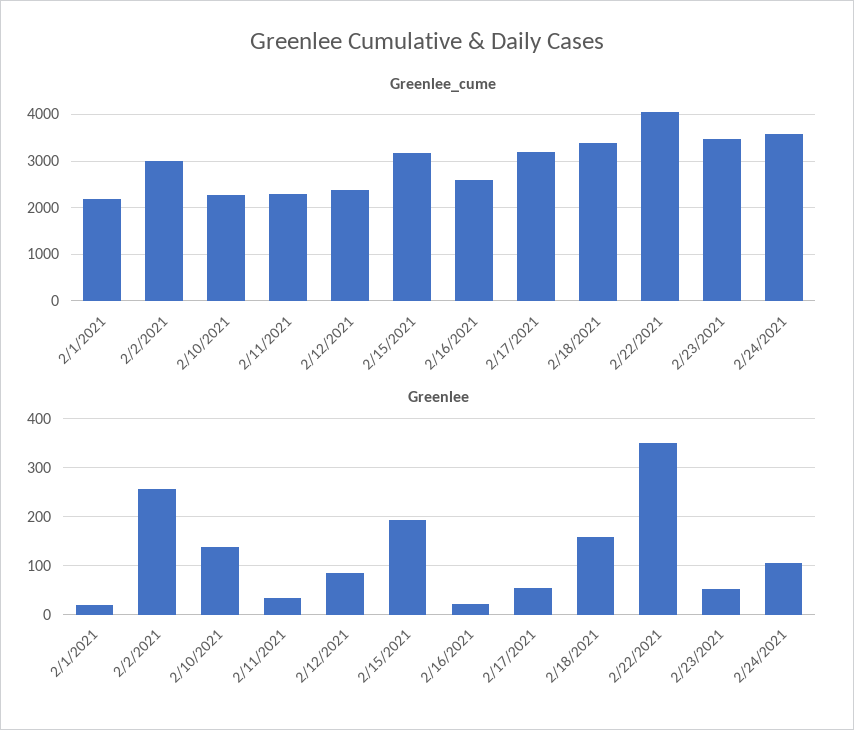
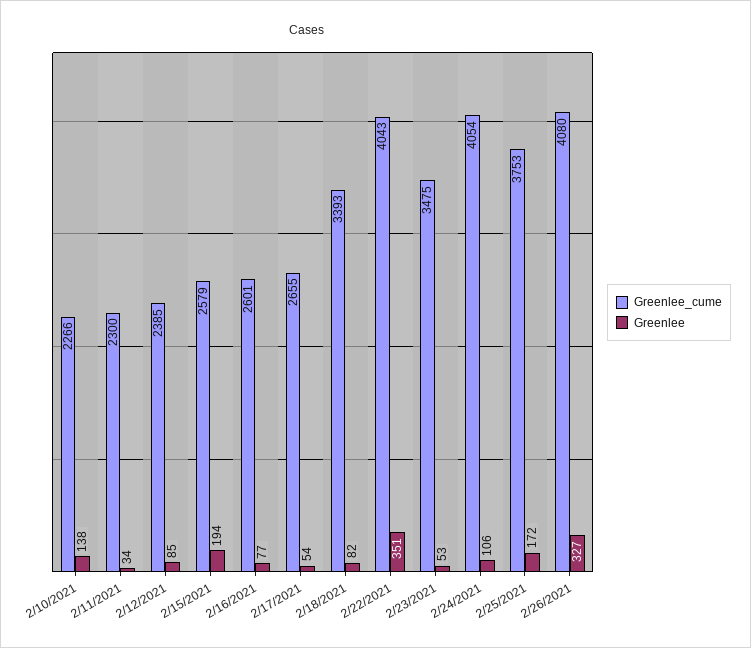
Greenlee_cume, 2/1/2021: 2200 -> none
Greenlee_cume, 2/2/2021: 3000 -> none
Greenlee_cume, 2/15/2021: 3200 -> 2579
Greenlee_cume, 2/17/2021: 3200 -> 2655
Greenlee_cume, 2/24/2021: 3600 -> 4054
Greenlee, 2/1/2021: 20 -> none
Greenlee, 2/2/2021: 260 -> none
Greenlee, 2/16/2021: 20 -> 77
Greenlee, 2/18/2021: 160 -> 82
Greenlee_cume, 2/25/2021: none -> 3753
Greenlee, 2/25/2021: none -> 172
Greenlee_cume, 2/26/2021: none -> 4080
Greenlee, 2/26/2021: none -> 327

